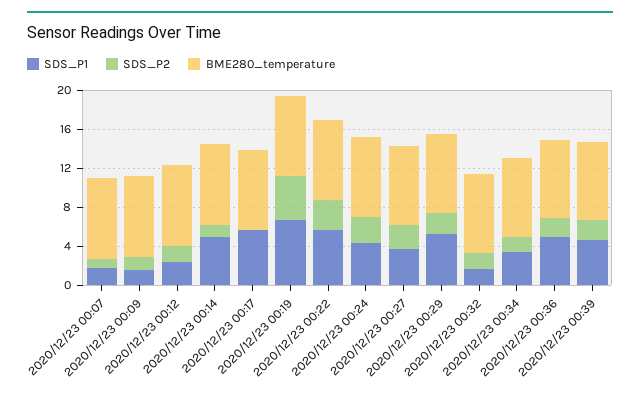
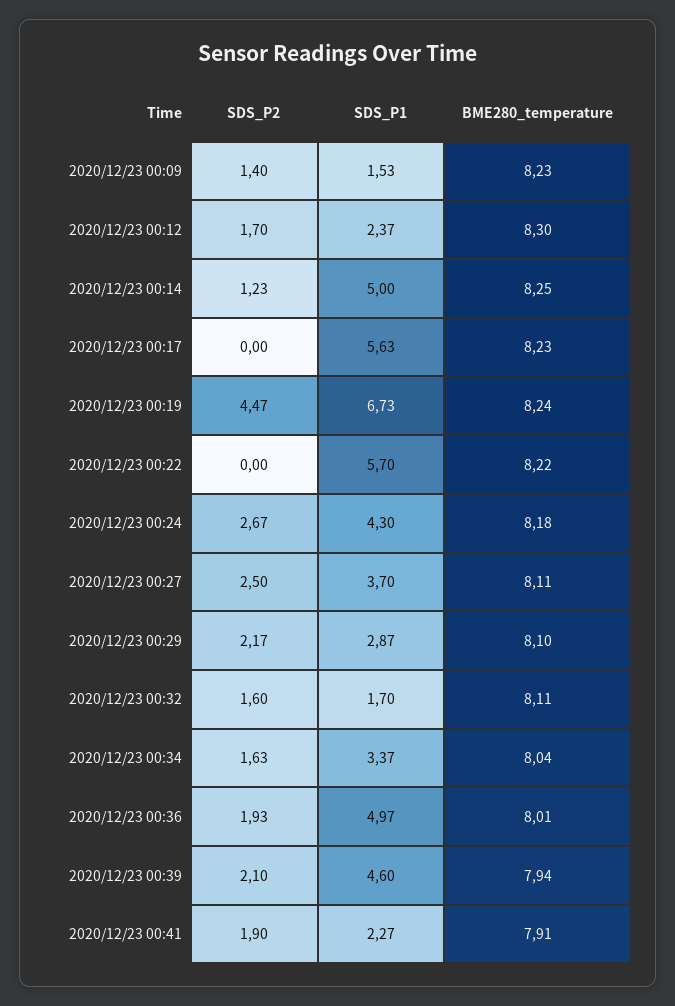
SDS_P1, 2020/12/23 00:07: 2 -> none
SDS_P2, 2020/12/23 00:07: 1 -> none
BME280_temperature, 2020/12/23 00:07: 8 -> none
SDS_P2, 2020/12/23 00:22: 3 -> 0
SDS_P1, 2020/12/23 00:29: 5 -> 2.87
SDS_P2, 2020/12/23 00:41: none -> 1.9
SDS_P1, 2020/12/23 00:41: none -> 2.27
BME280_temperature, 2020/12/23 00:41: none -> 7.91

